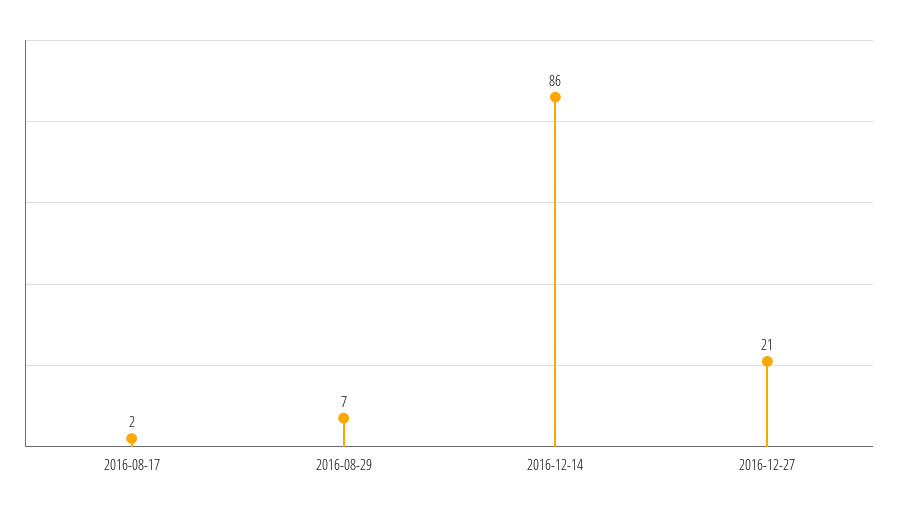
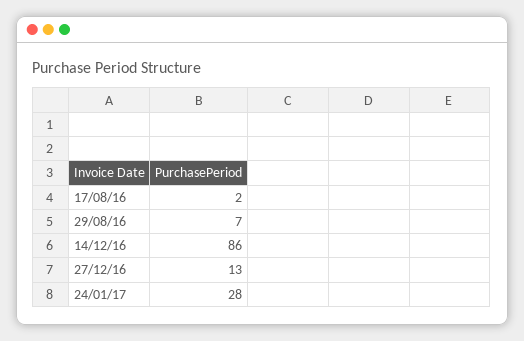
2016-12-27: 21 -> 13
24/01/17: none -> 28

